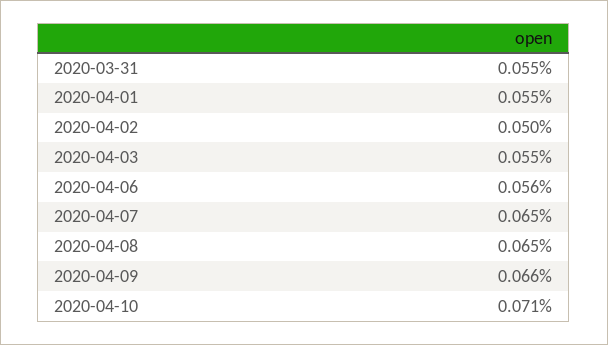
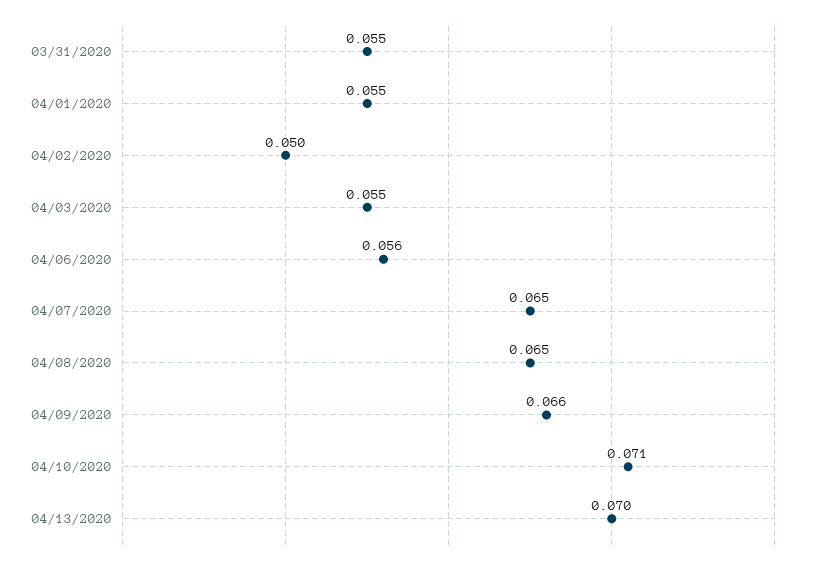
04/13/2020: none -> 0.07

